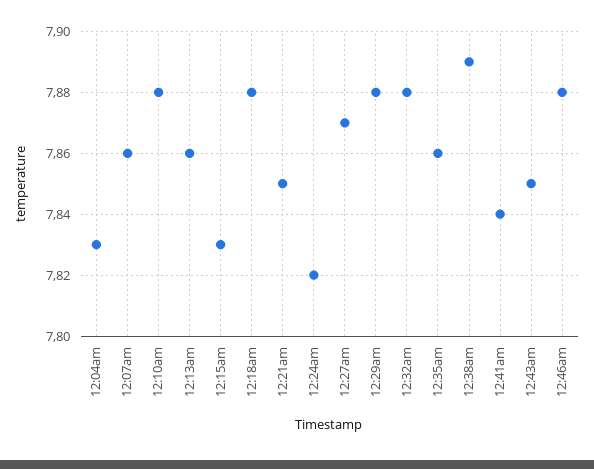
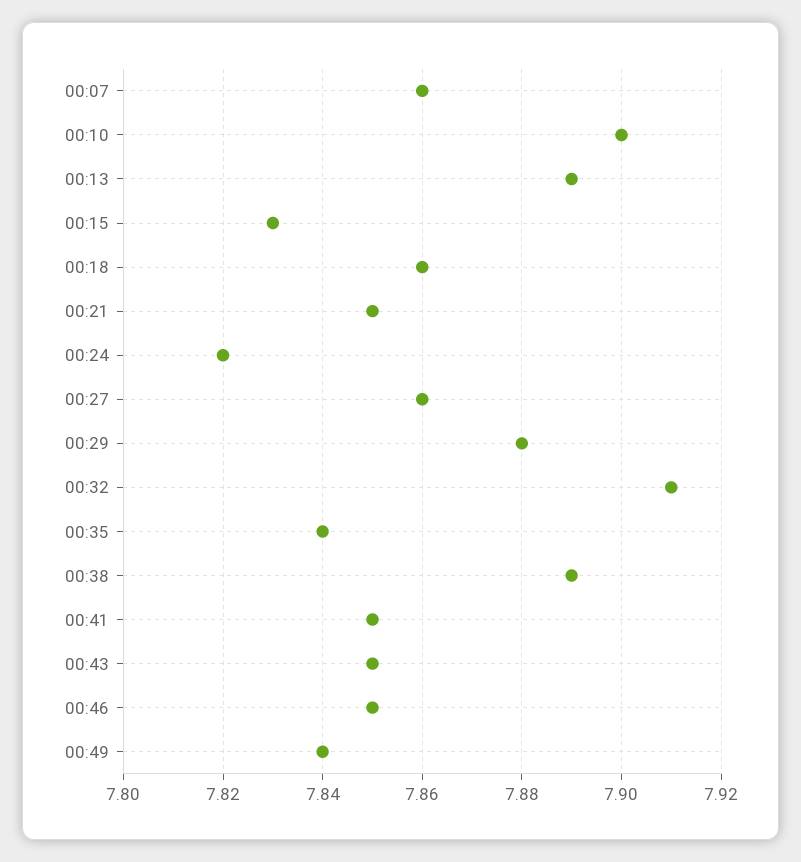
12:04am: 7.83 -> none
12:10am: 7.88 -> 7.9
12:13am: 7.86 -> 7.89
12:18am: 7.88 -> 7.86
12:27am: 7.87 -> 7.86
12:32am: 7.88 -> 7.91
12:35am: 7.86 -> 7.84
12:41am: 7.84 -> 7.85
12:46am: 7.88 -> 7.85
00:49: none -> 7.84

